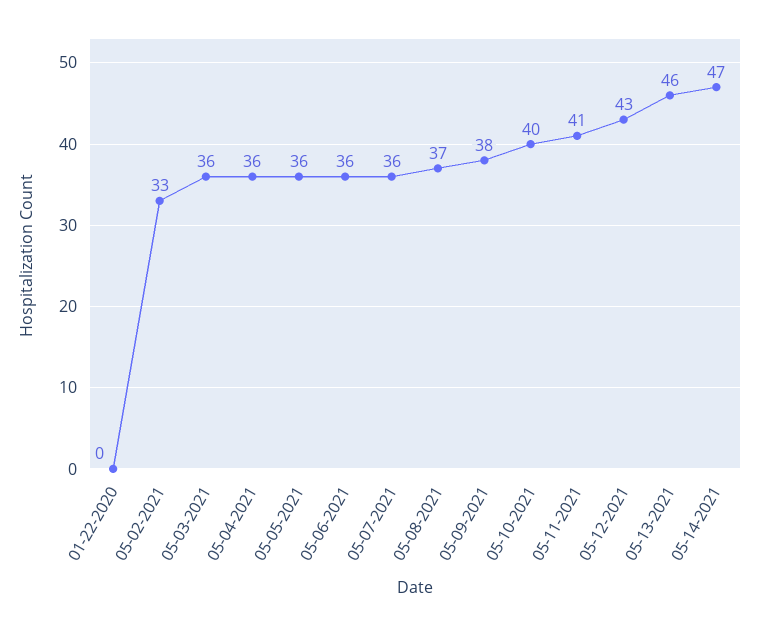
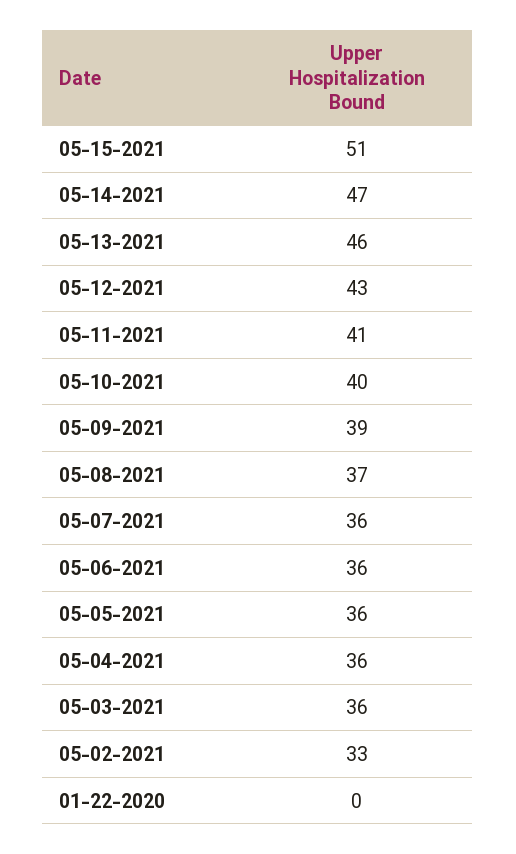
05-09-2021: 38 -> 39
05-15-2021: none -> 51

